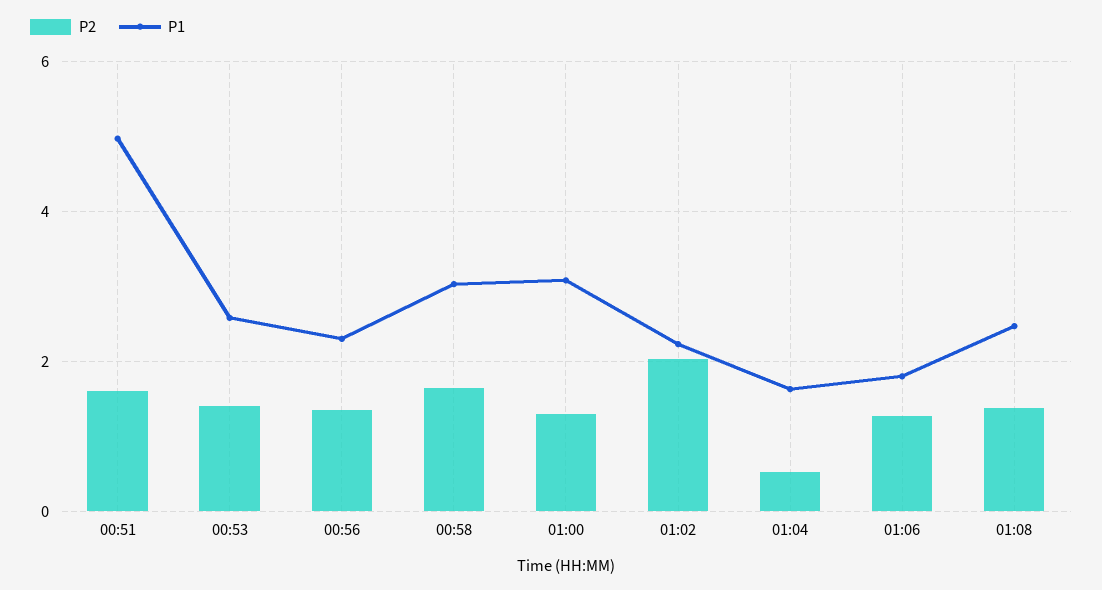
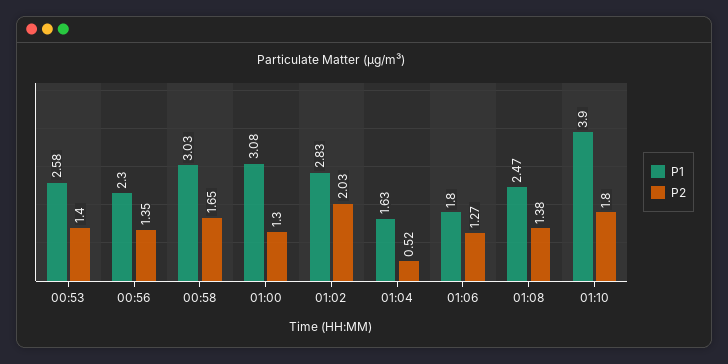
P2, 00:51: 1.6 -> none
P1, 00:51: 5 -> none
P1, 01:02: 2.2 -> 2.83
P1, 01:10: none -> 3.9
P2, 01:10: none -> 1.8

